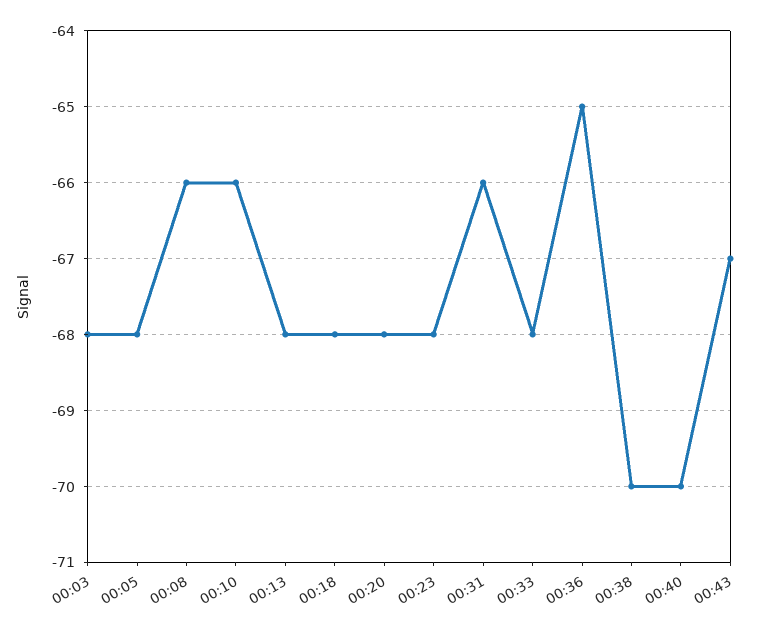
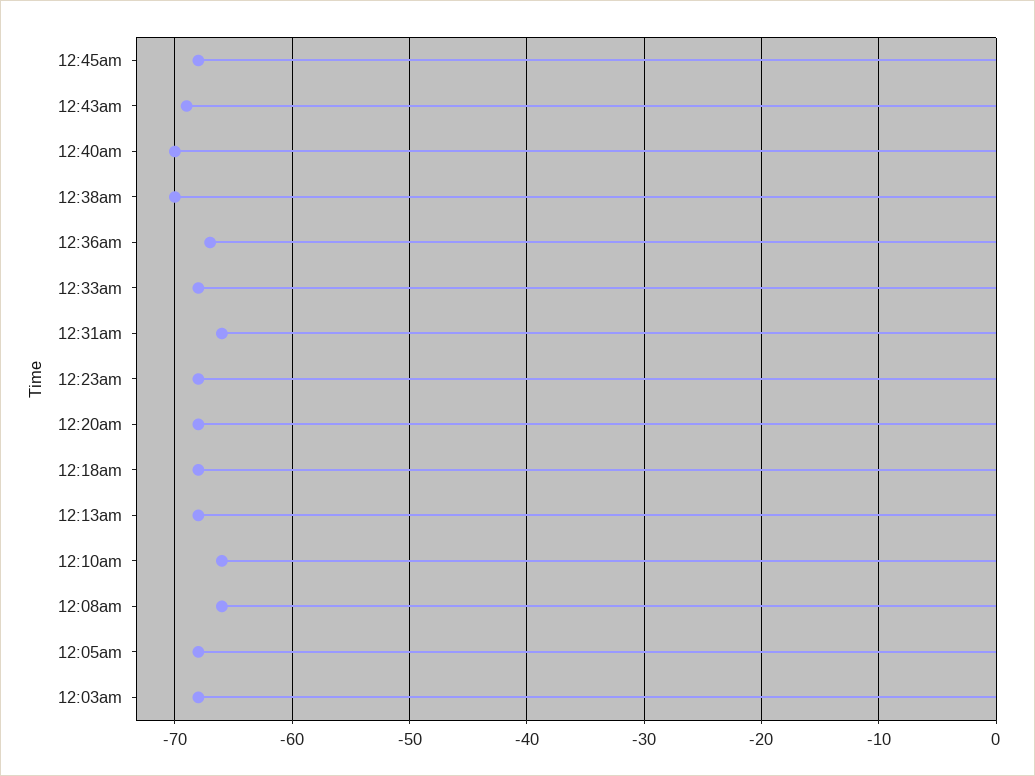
00:36: -65 -> -67
00:43: -67 -> -69
12:45am: none -> -68

